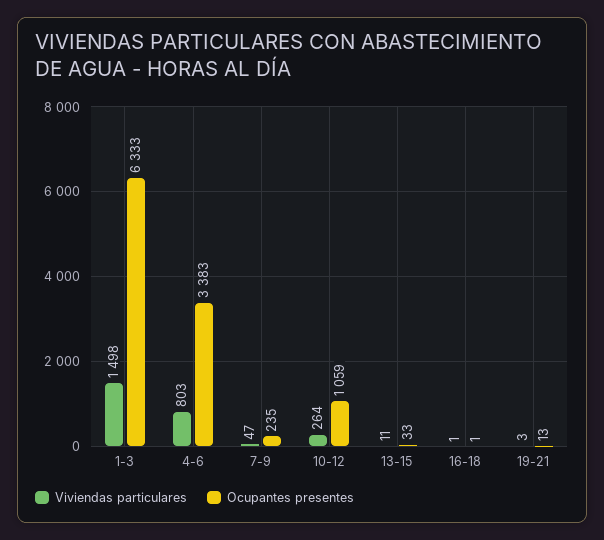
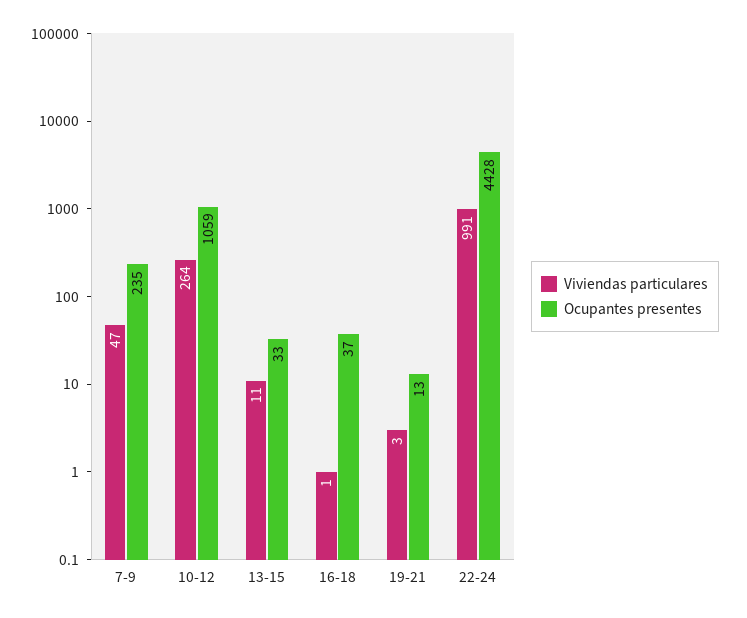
Viviendas particulares, 1-3: 1498 -> none
Ocupantes presentes, 1-3: 6333 -> none
Viviendas particulares, 4-6: 803 -> none
Ocupantes presentes, 4-6: 3383 -> none
Ocupantes presentes, 16-18: 1 -> 37
Viviendas particulares, 22-24: none -> 991
Ocupantes presentes, 22-24: none -> 4428

